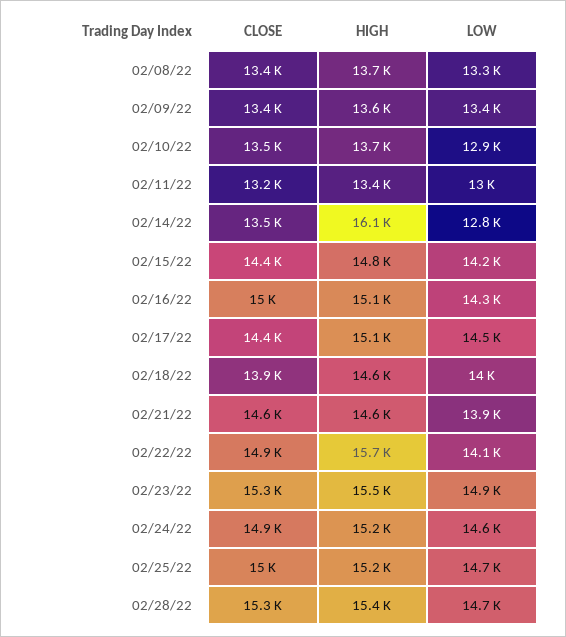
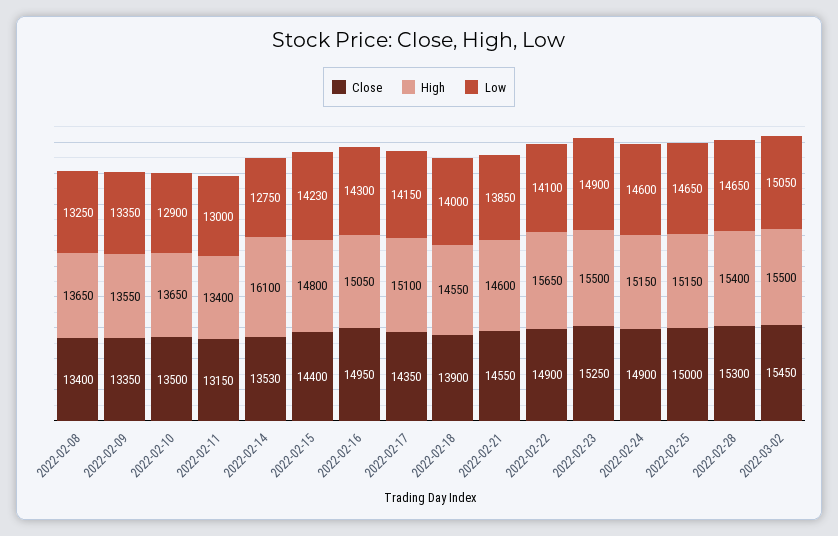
LOW, 02/17/22: 14500 -> 14150
CLOSE, 2022-03-02: none -> 15450
HIGH, 2022-03-02: none -> 15500
LOW, 2022-03-02: none -> 15050

